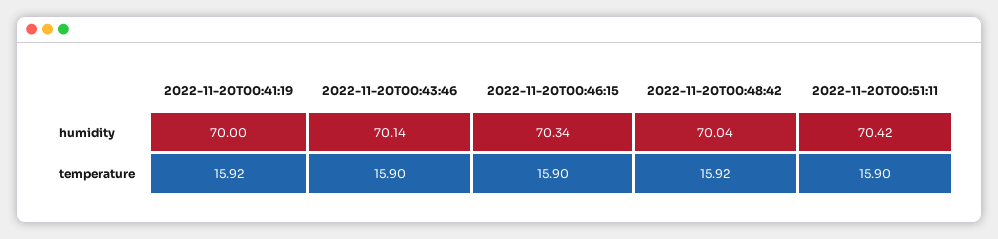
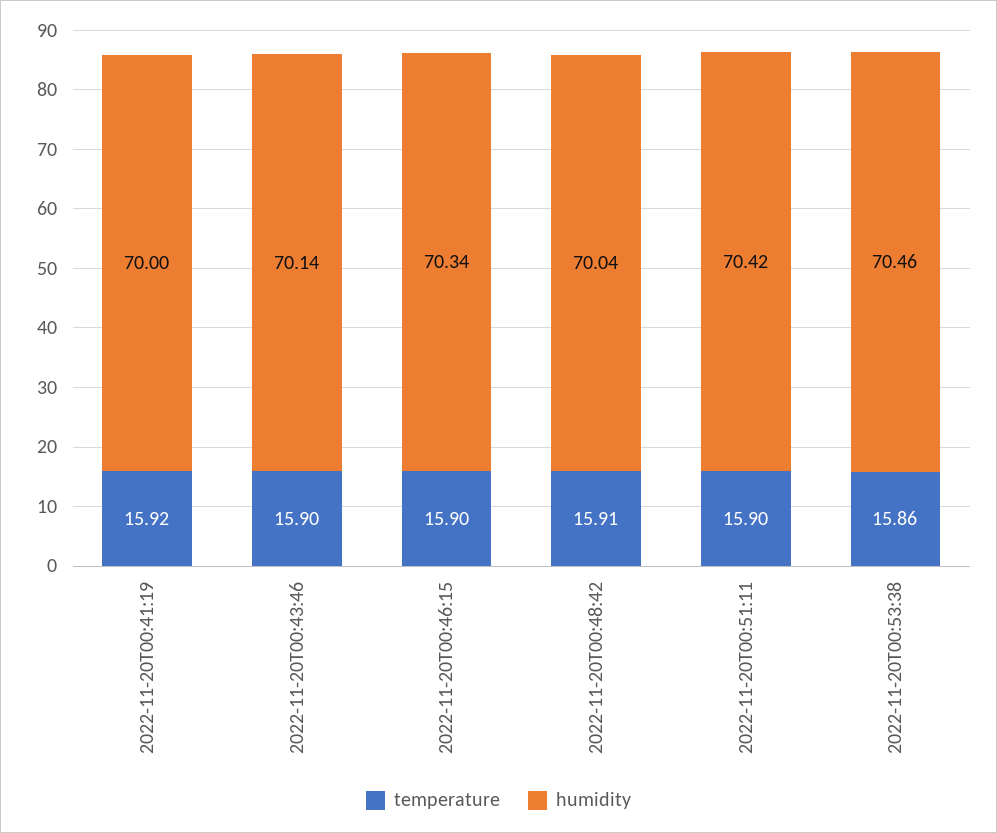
temperature, 2022-11-20T00:48:42: 15.92 -> 15.91
temperature, 2022-11-20T00:53:38: none -> 15.86
humidity, 2022-11-20T00:53:38: none -> 70.46

